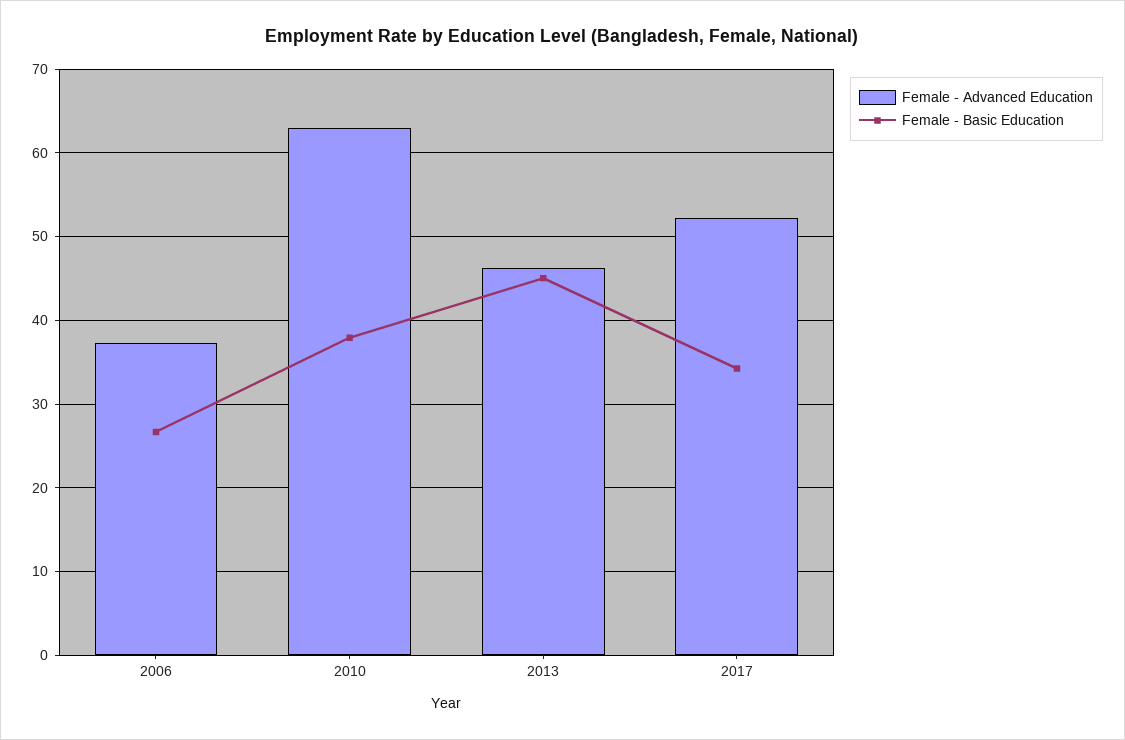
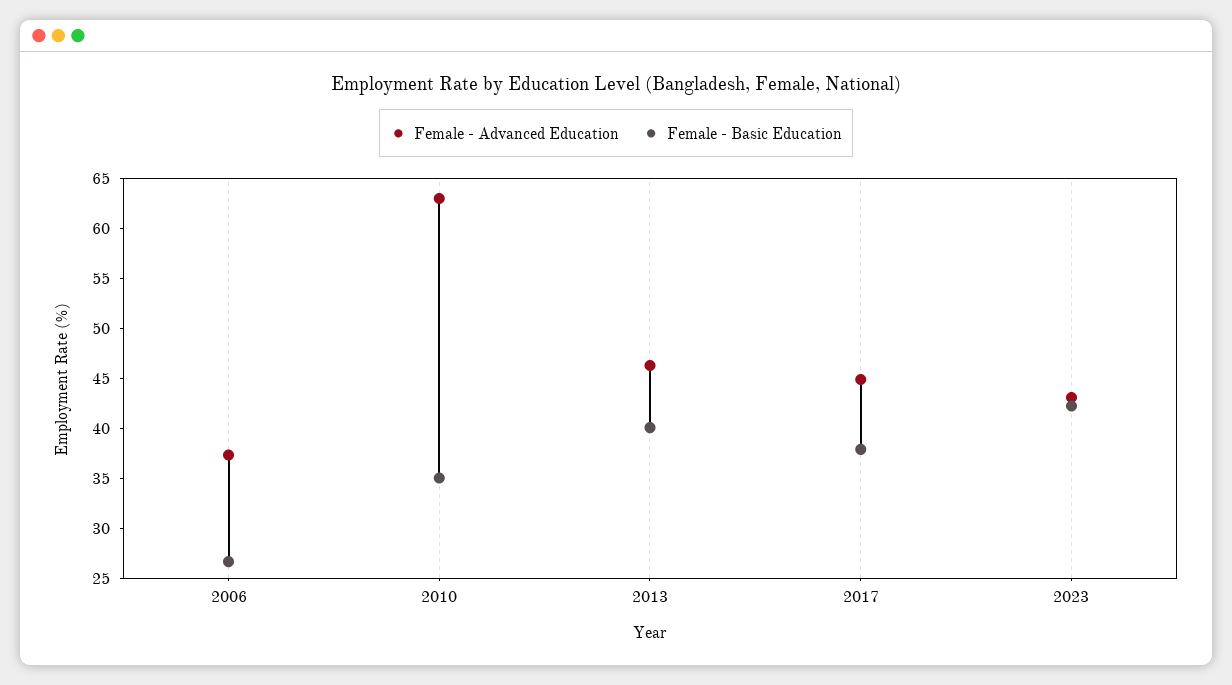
Female - Basic Education, 2010: 38 -> 35
Female - Basic Education, 2013: 45 -> 40
Female - Advanced Education, 2017: 52 -> 45
Female - Basic Education, 2017: 34 -> 38
Female - Advanced Education, 2023: none -> 43
Female - Basic Education, 2023: none -> 42

